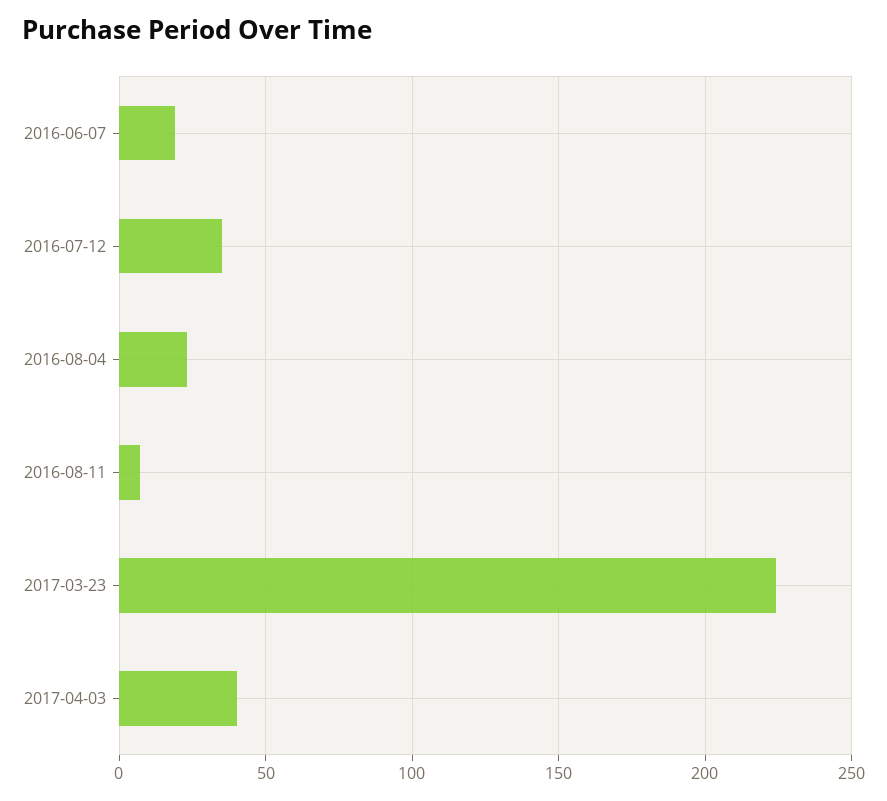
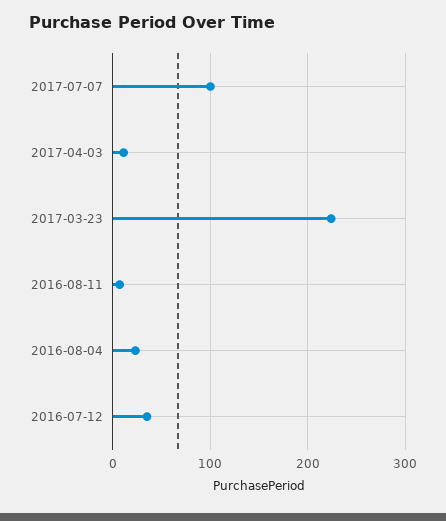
2016-06-07: 20 -> none
2017-04-03: 40 -> 10
2017-07-07: none -> 100

